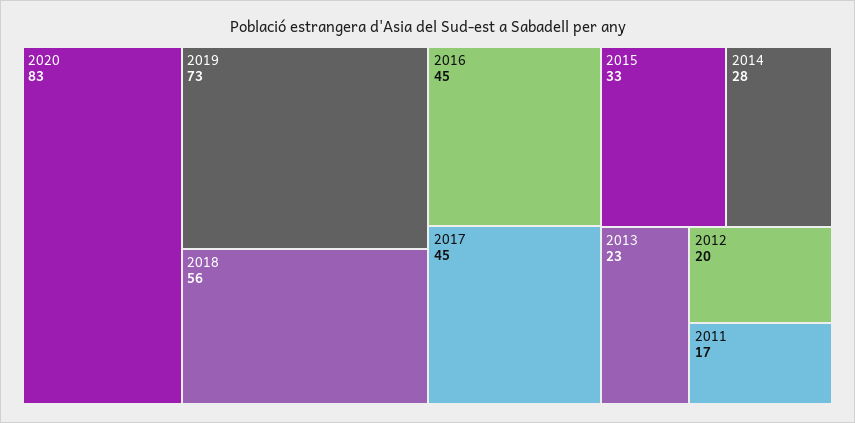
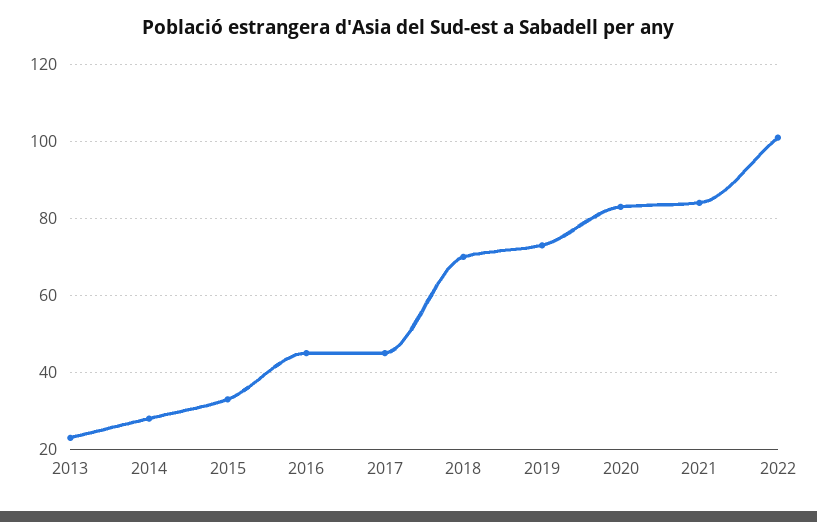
2018: 56 -> 70
2012: 20 -> none
2011: 17 -> none
2021: none -> 85
2022: none -> 100

